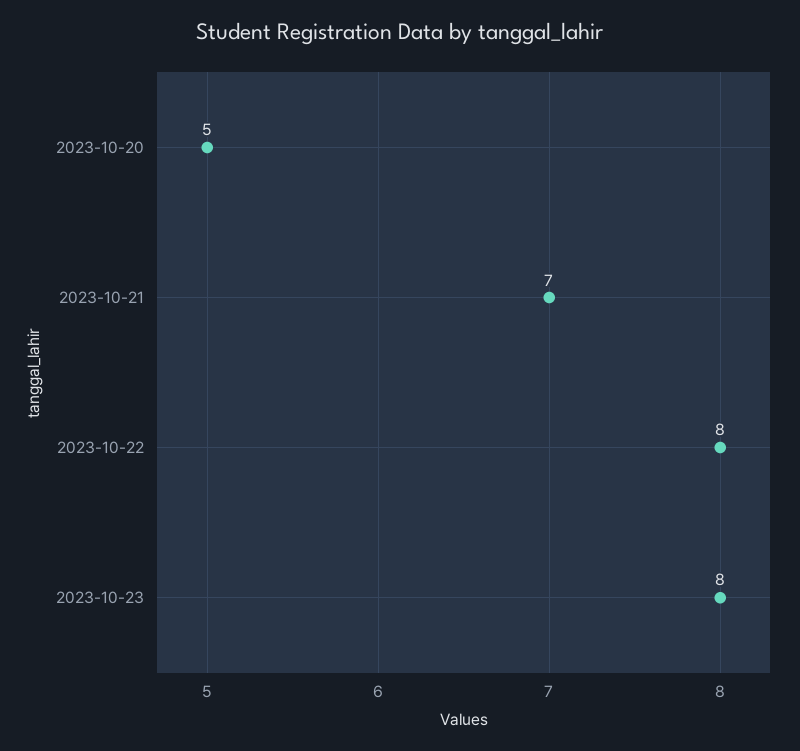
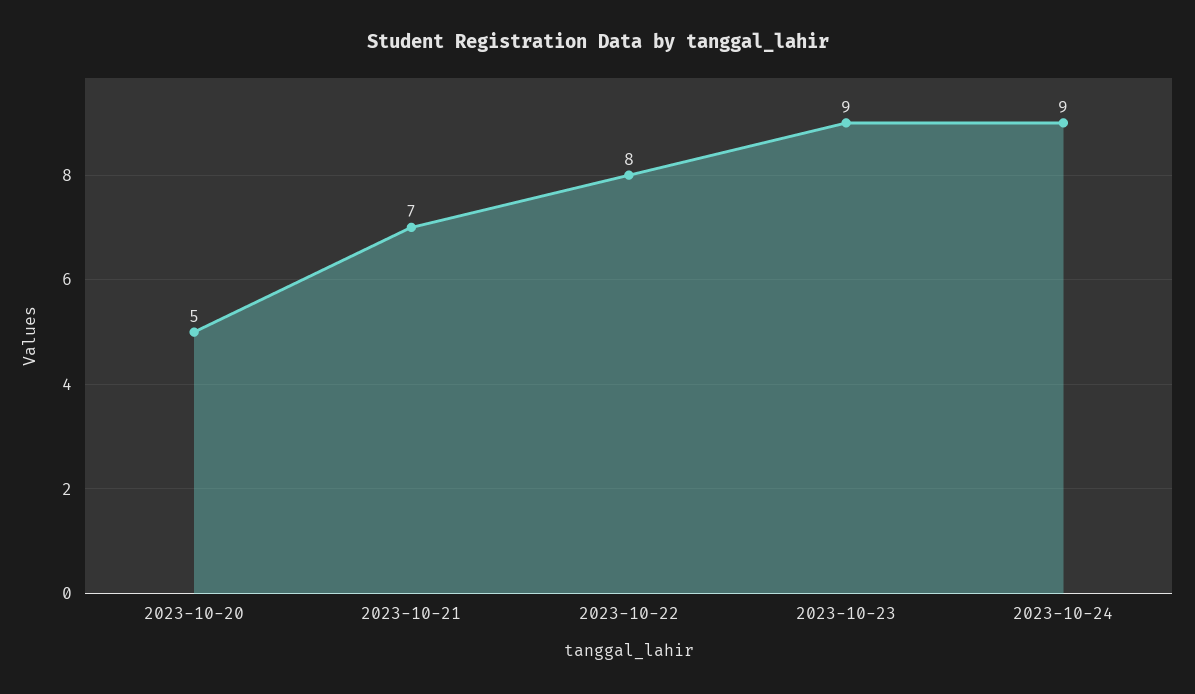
2023-10-23: 8 -> 9
2023-10-24: none -> 9

